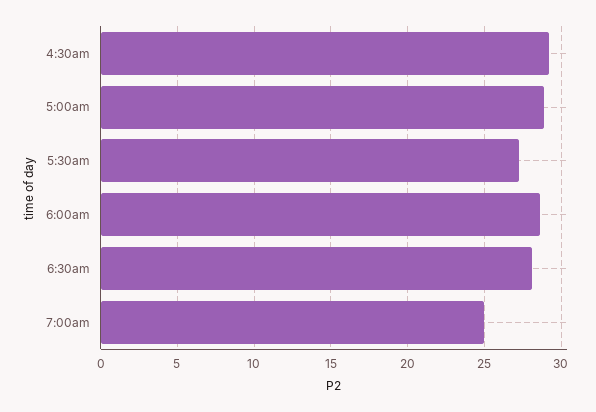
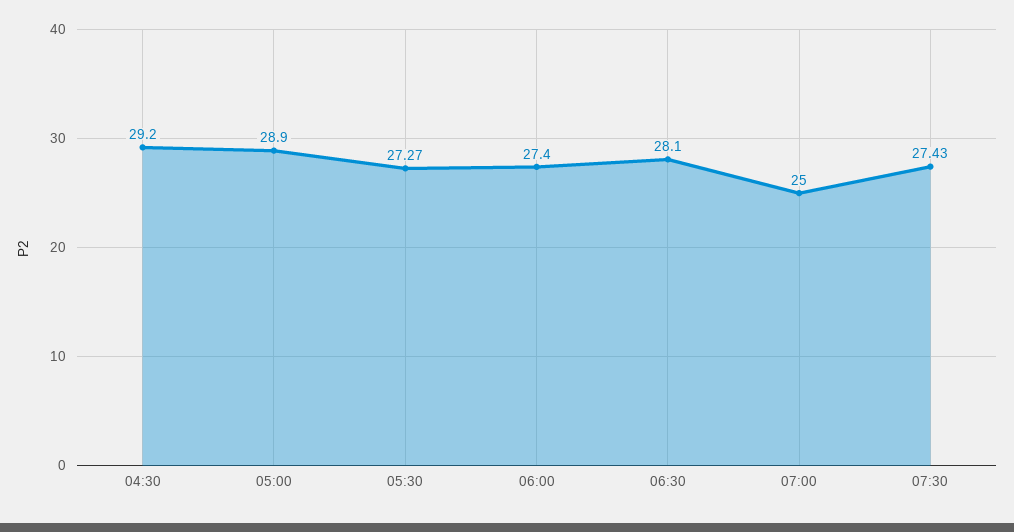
6:00am: 28.5 -> 27.4
07:30: none -> 27.43

